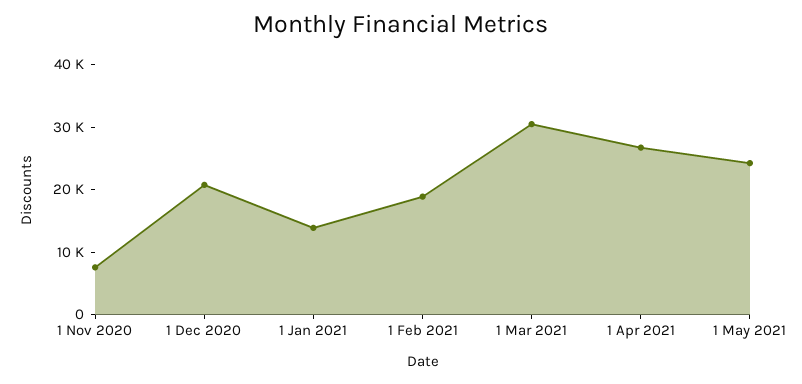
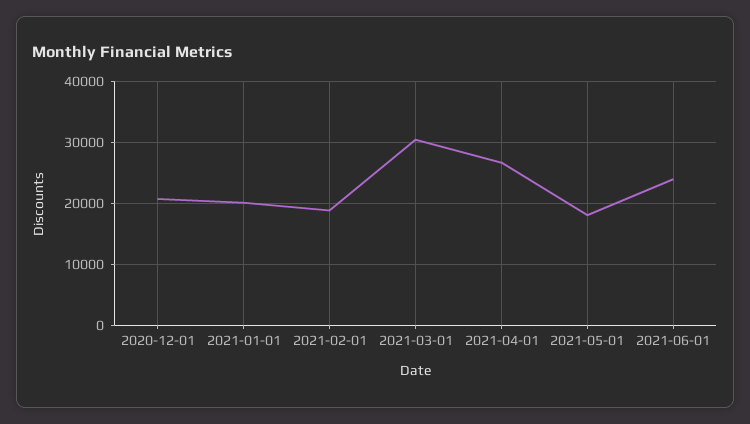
1 Nov 2020: 8000 -> none
1 Jan 2021: 14000 -> 20000
1 May 2021: 24000 -> 18000
2021-06-01: none -> 24000

